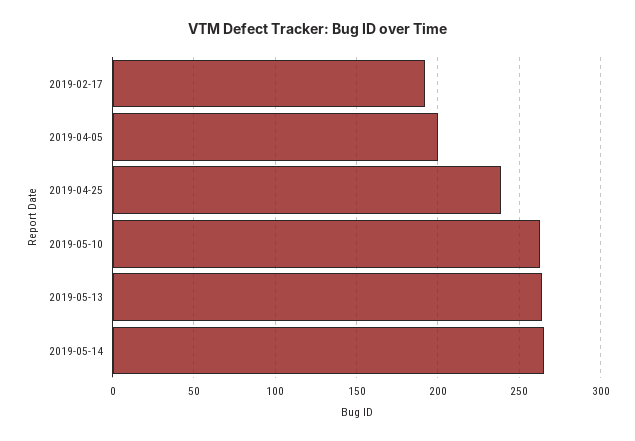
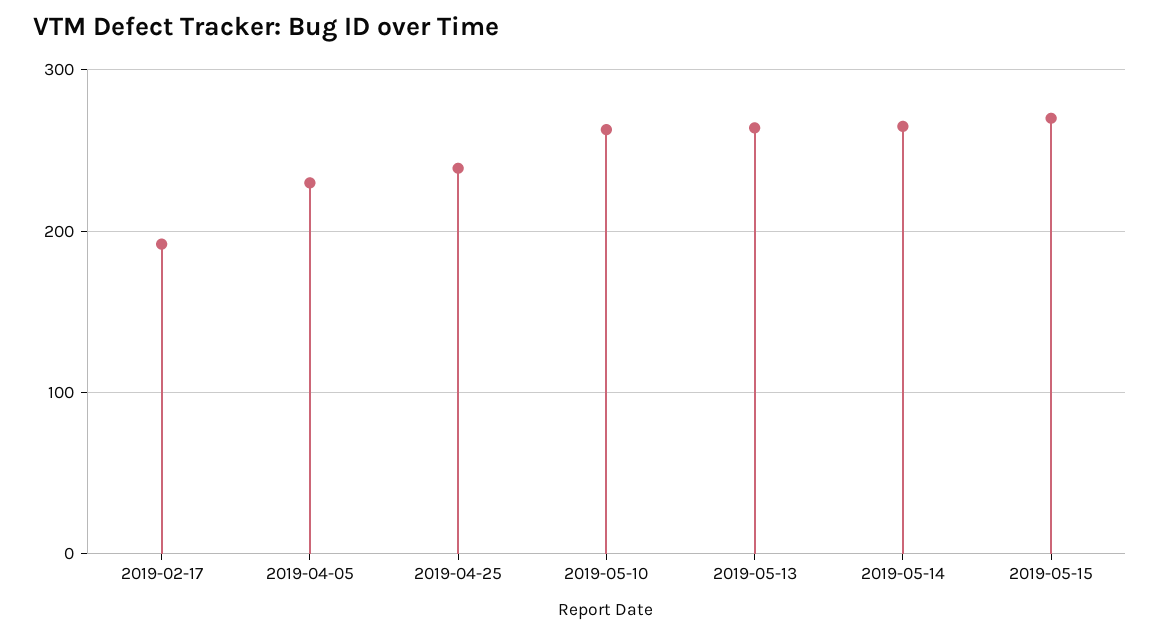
2019-04-05: 200 -> 230
2019-05-15: none -> 270

